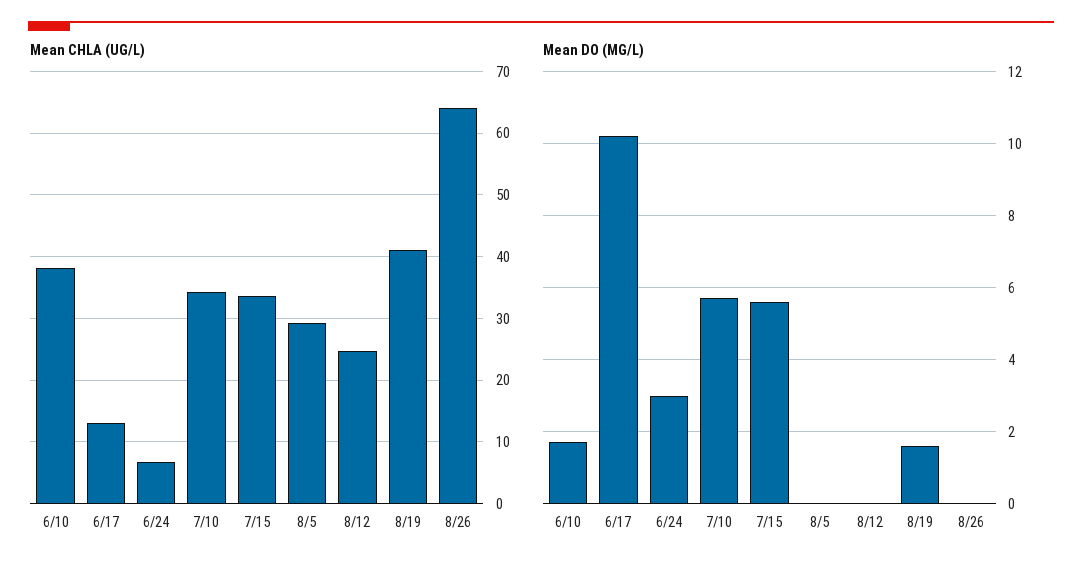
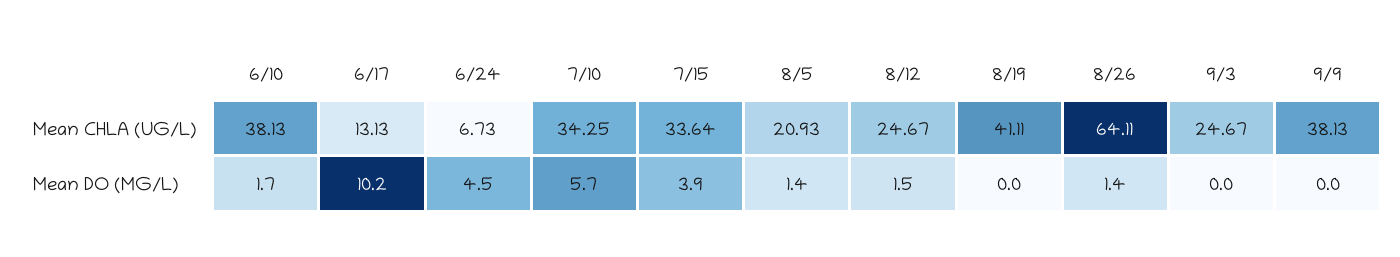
Mean CHLA (UG/L), 8/5: 29 -> 20.93
Mean DO (MG/L), 6/24: 3 -> 4.5
Mean DO (MG/L), 7/15: 5.5 -> 3.9
Mean DO (MG/L), 8/5: 0 -> 1.4
Mean DO (MG/L), 8/12: 0 -> 1.5
Mean DO (MG/L), 8/19: 1.5 -> 0
Mean DO (MG/L), 8/26: 0 -> 1.4
Mean CHLA (UG/L), 9/3: none -> 24.67
Mean CHLA (UG/L), 9/9: none -> 38.13
Mean DO (MG/L), 9/3: none -> 0
Mean DO (MG/L), 9/9: none -> 0

